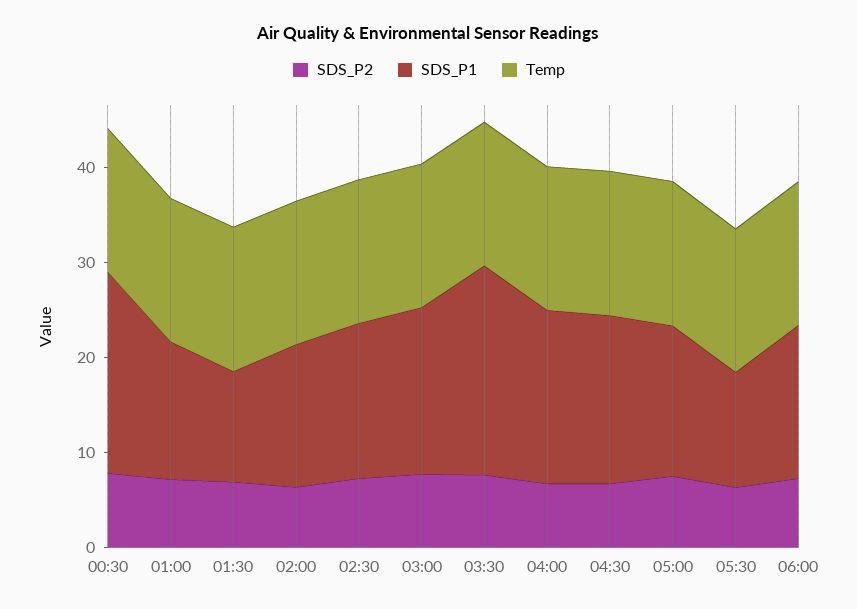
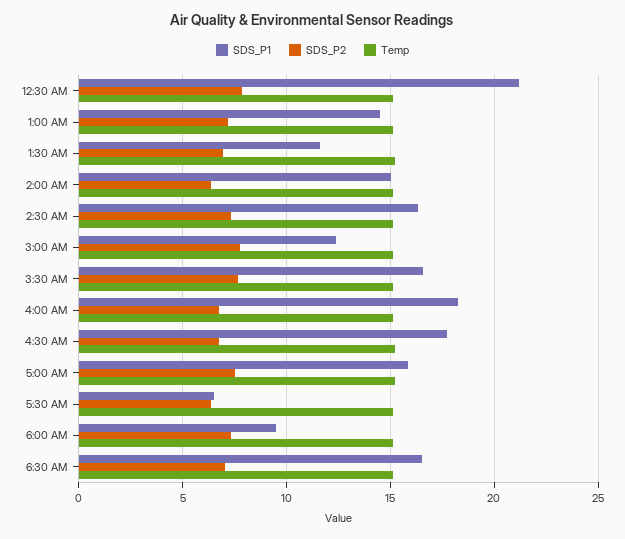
SDS_P1, 03:00: 18 -> 12.5
SDS_P1, 03:30: 22 -> 16.5
SDS_P1, 05:30: 12 -> 6.5
SDS_P1, 06:00: 16 -> 9.5
SDS_P1, 6:30 AM: none -> 16.5
SDS_P2, 6:30 AM: none -> 7
Temp, 6:30 AM: none -> 15

